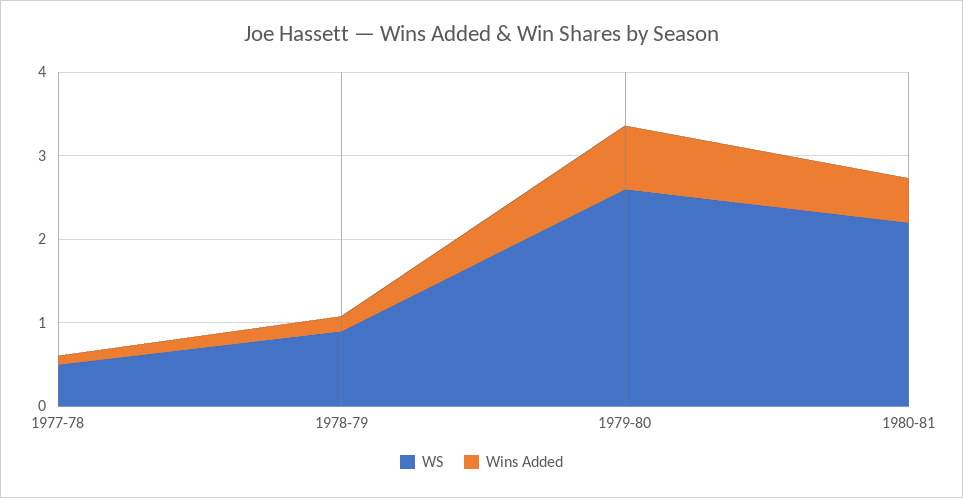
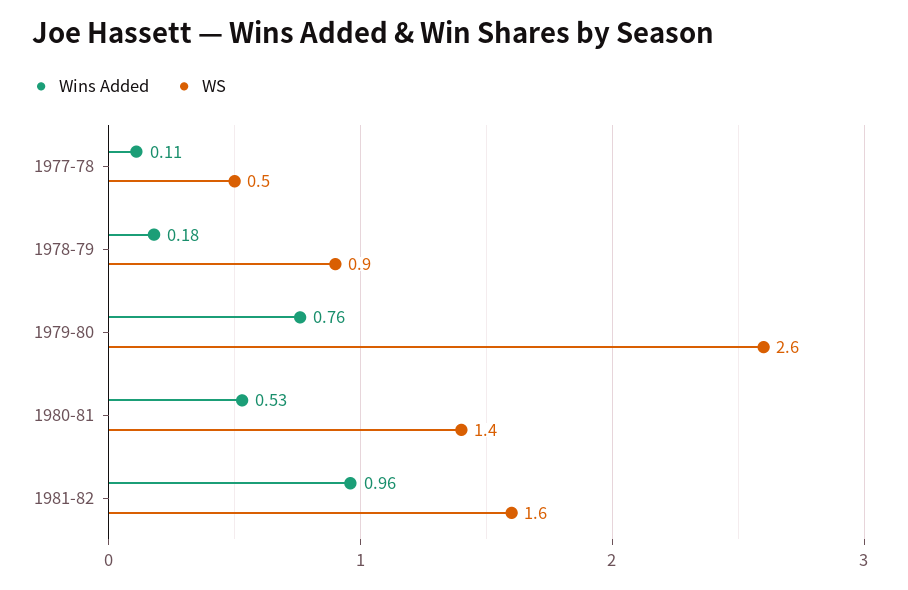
WS, 1980-81: 2.2 -> 1.4
Wins Added, 1981-82: none -> 0.96
WS, 1981-82: none -> 1.6

